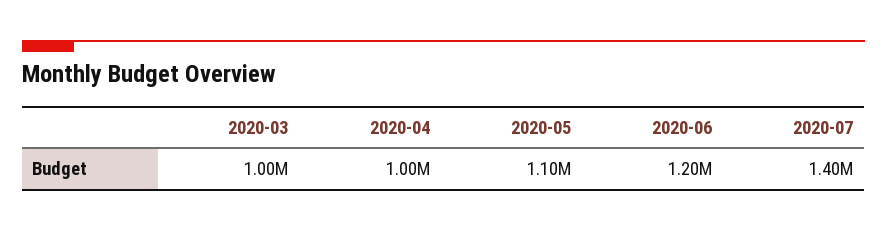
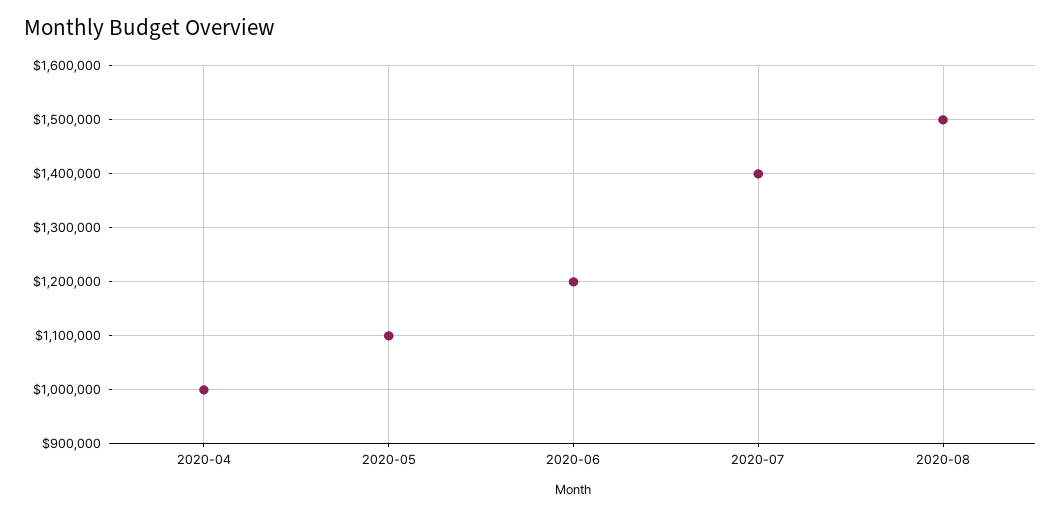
2020-03: 1000000 -> none
2020-08: none -> 1500000

